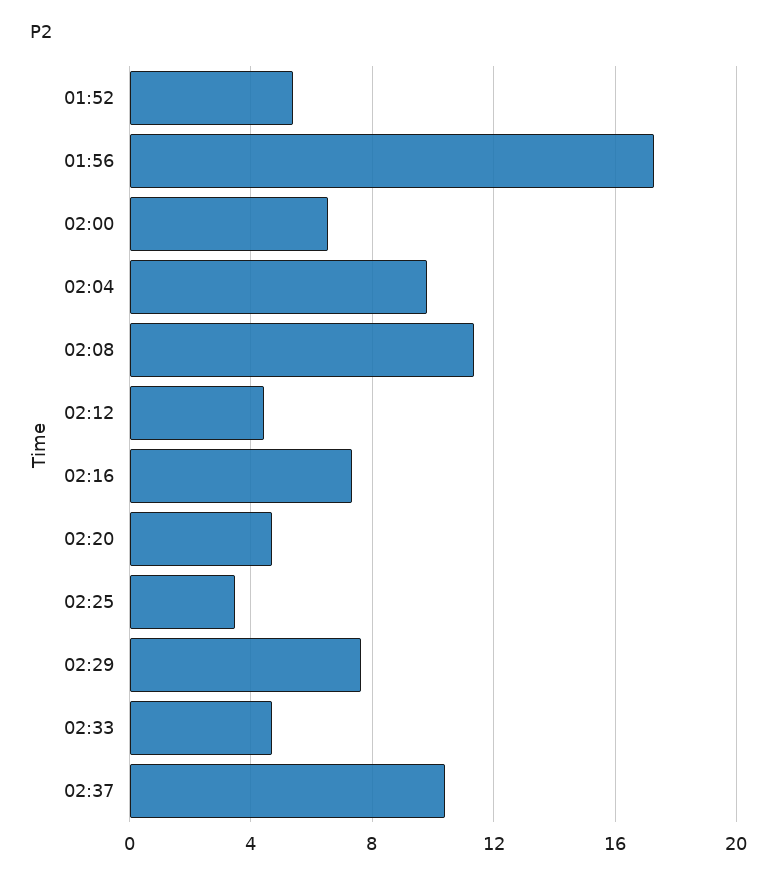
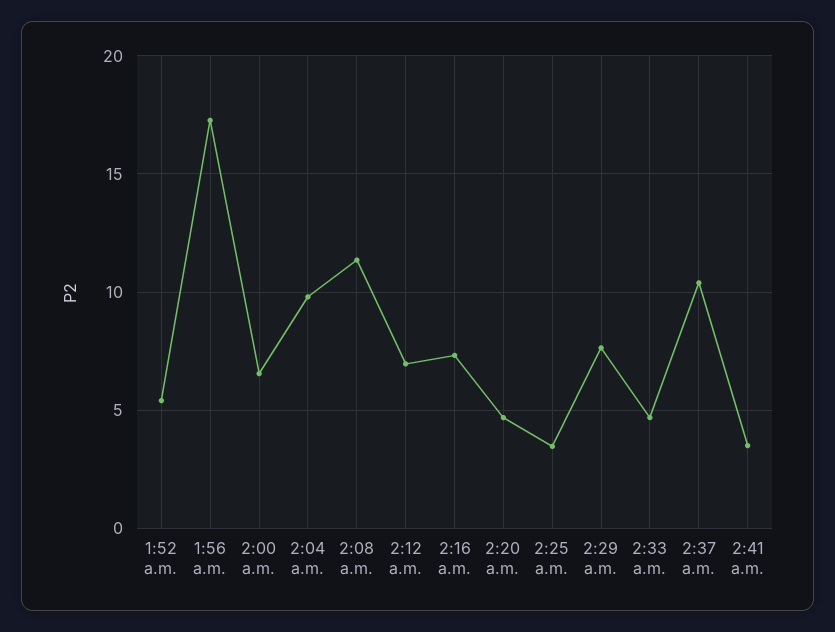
02:12: 4.5 -> 7
2:41 a.m.: none -> 3.5

